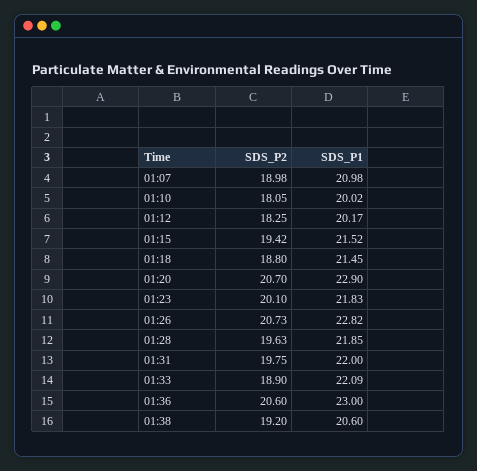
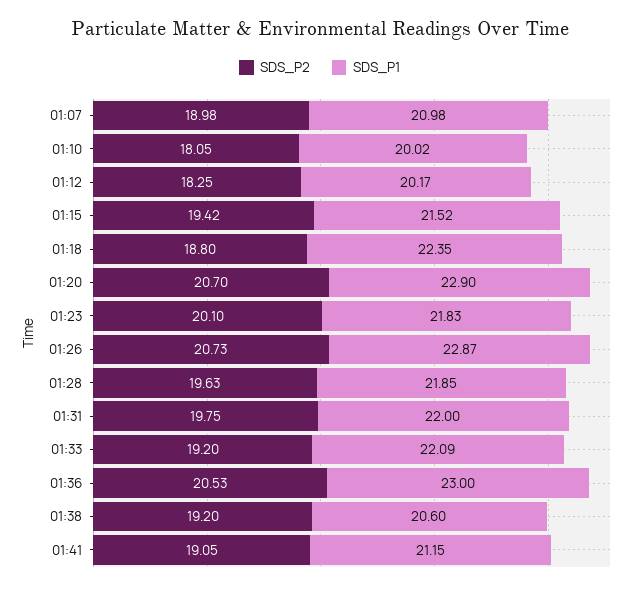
SDS_P1, 01:18: 21.45 -> 22.35
SDS_P1, 01:26: 22.82 -> 22.87
SDS_P2, 01:33: 18.9 -> 19.2
SDS_P2, 01:36: 20.6 -> 20.53
SDS_P2, 01:41: none -> 19.05
SDS_P1, 01:41: none -> 21.15

